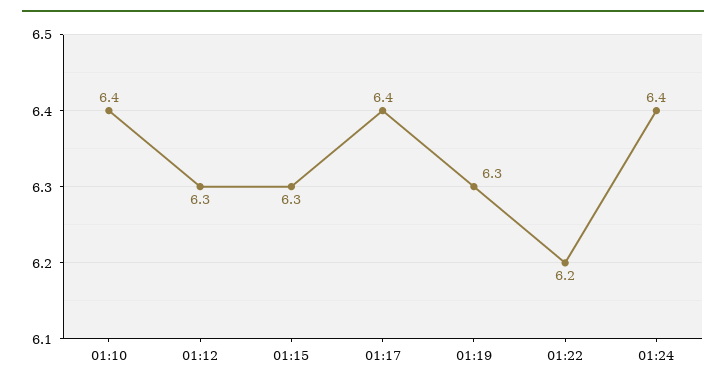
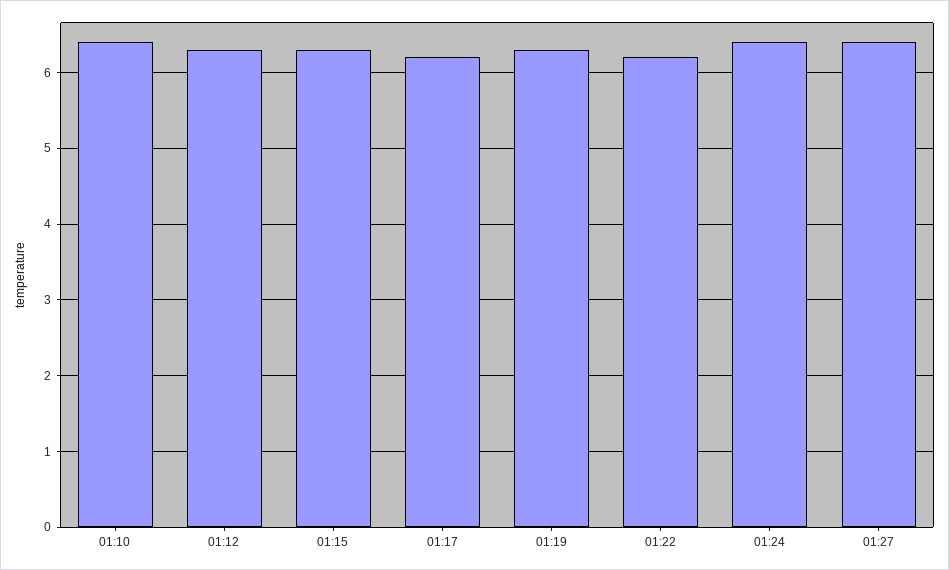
01:17: 6.4 -> 6.2
01:27: none -> 6.4

